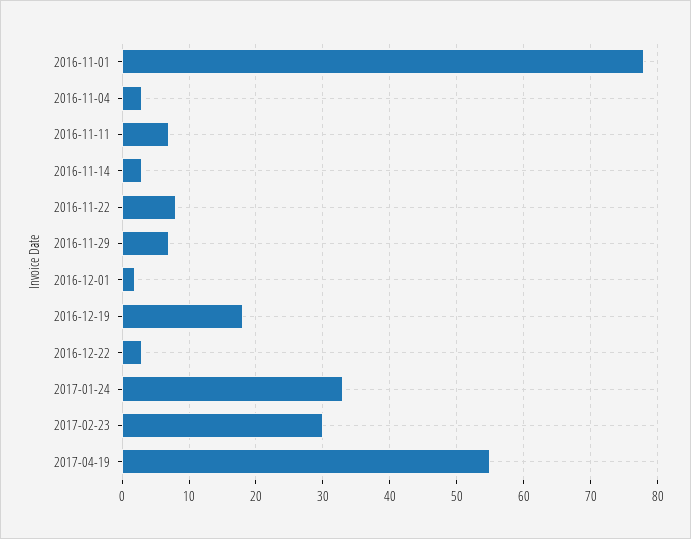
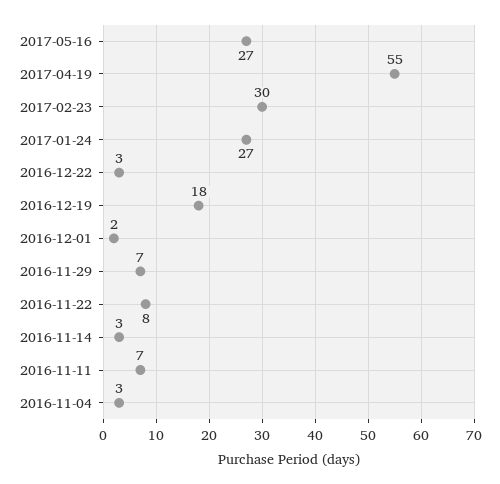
2016-11-01: 78 -> none
2017-01-24: 33 -> 27
2017-05-16: none -> 27

